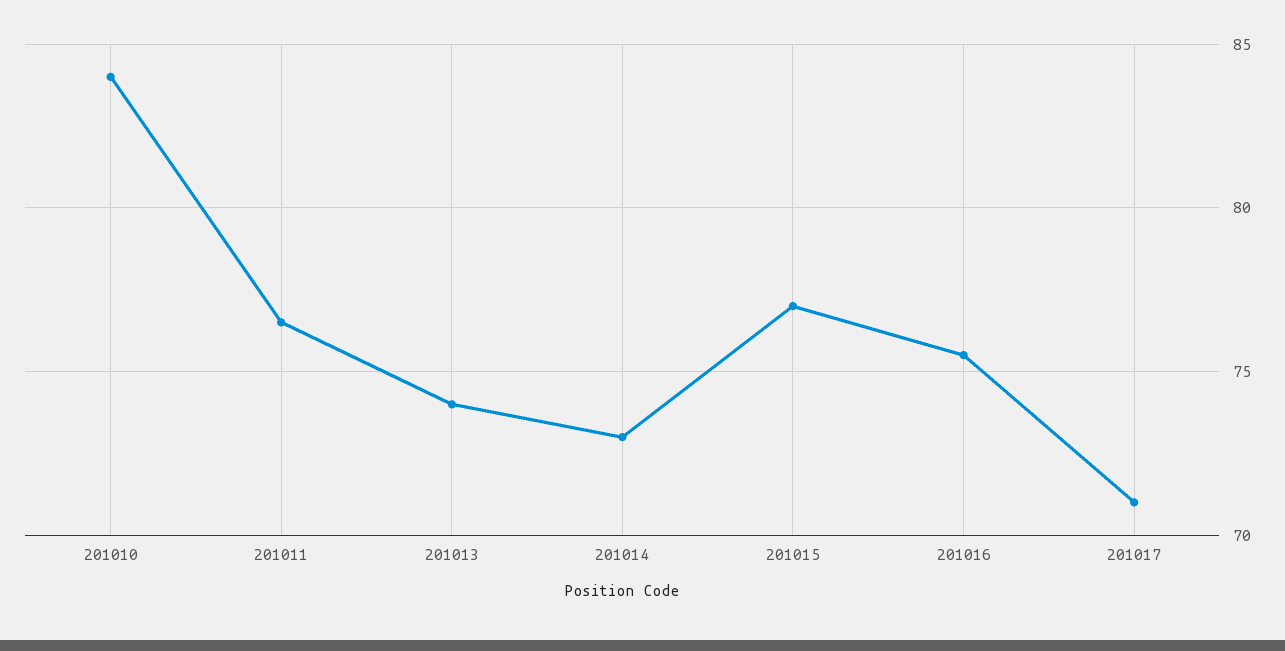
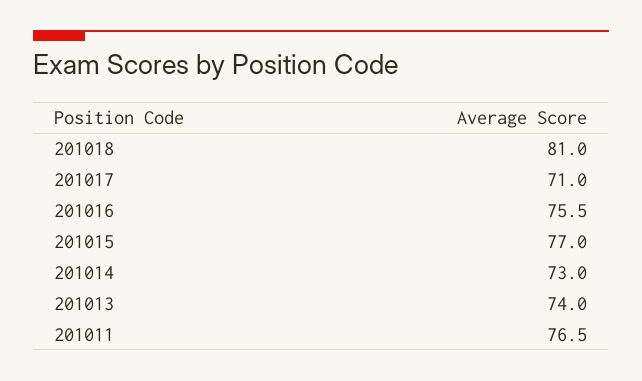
201010: 84 -> none
201018: none -> 81

